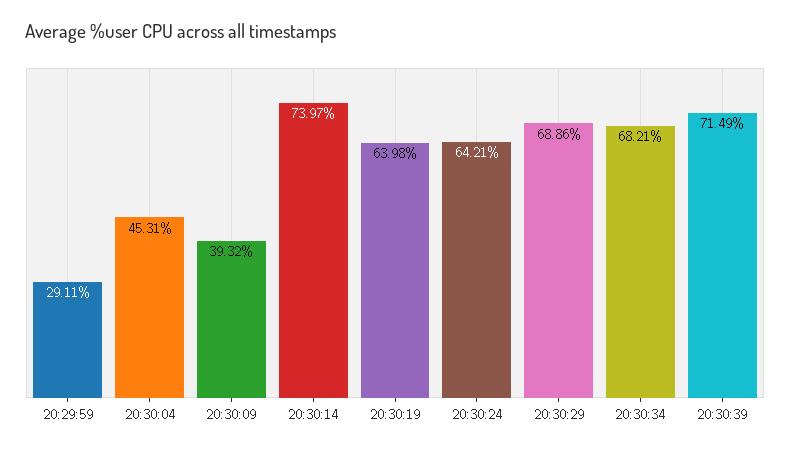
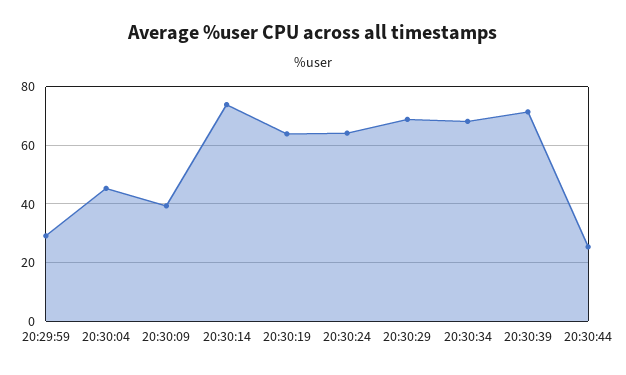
20:30:44: none -> 25

